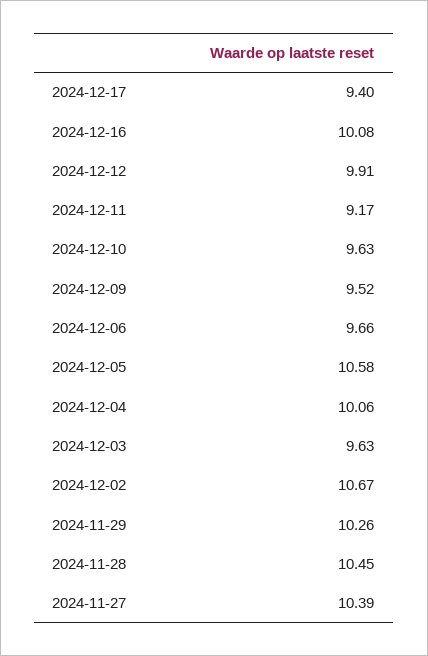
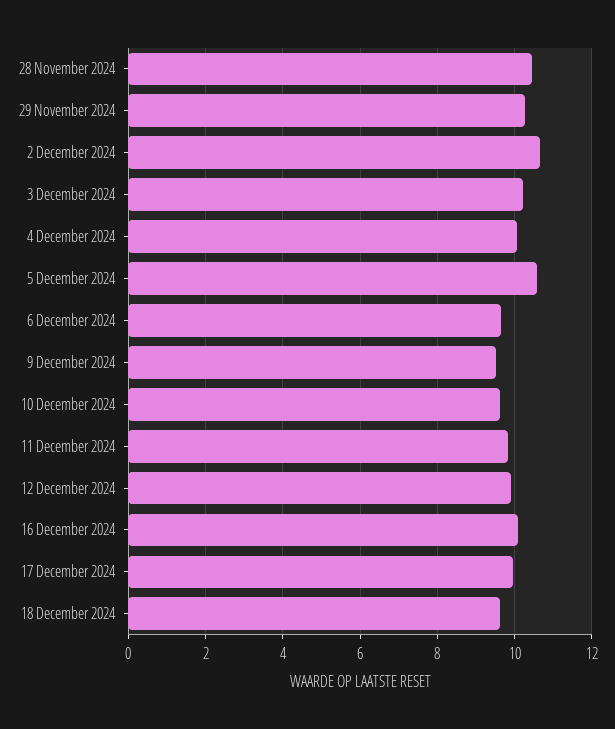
2024-12-17: 9.4 -> 10
2024-12-11: 9.17 -> 9.8
2024-12-03: 9.63 -> 10.2
2024-11-27: 10.39 -> none
18 December 2024: none -> 9.6

